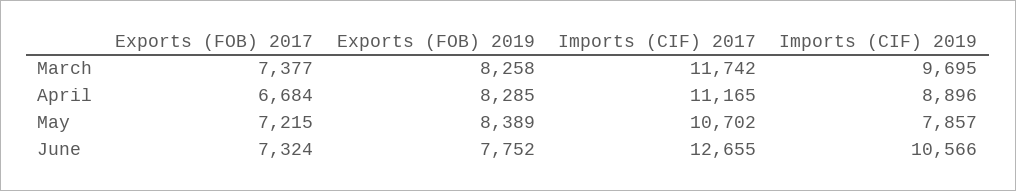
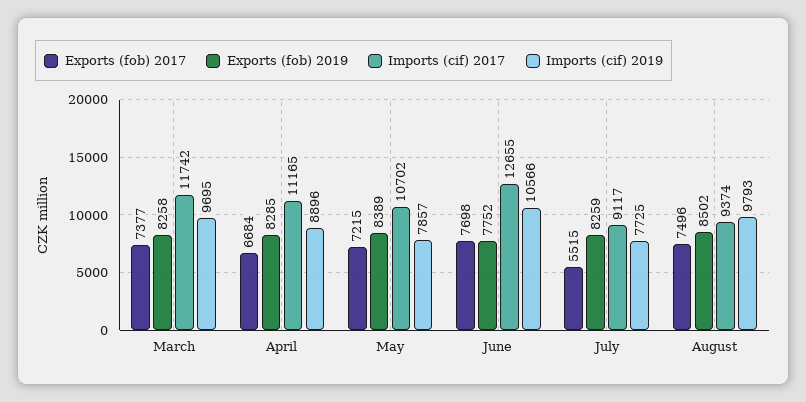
Exports (FOB) 2017, June: 7324 -> 7698
Exports (FOB) 2017, July: none -> 5515
Exports (FOB) 2019, July: none -> 8259
Imports (CIF) 2017, July: none -> 9117
Imports (CIF) 2019, July: none -> 7725
Exports (FOB) 2017, August: none -> 7496
Exports (FOB) 2019, August: none -> 8502
Imports (CIF) 2017, August: none -> 9374
Imports (CIF) 2019, August: none -> 9793

